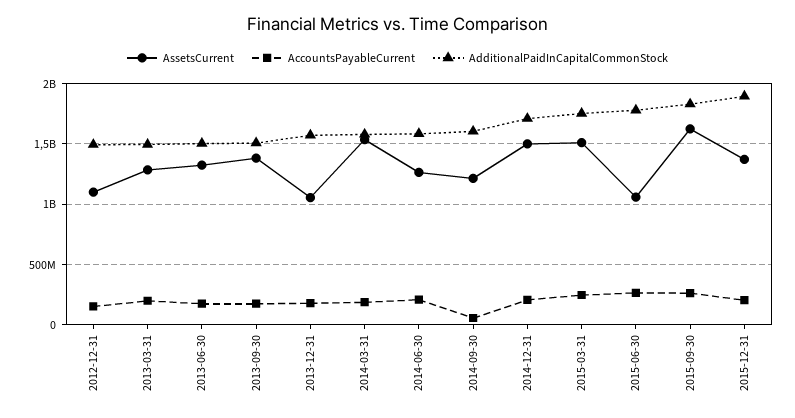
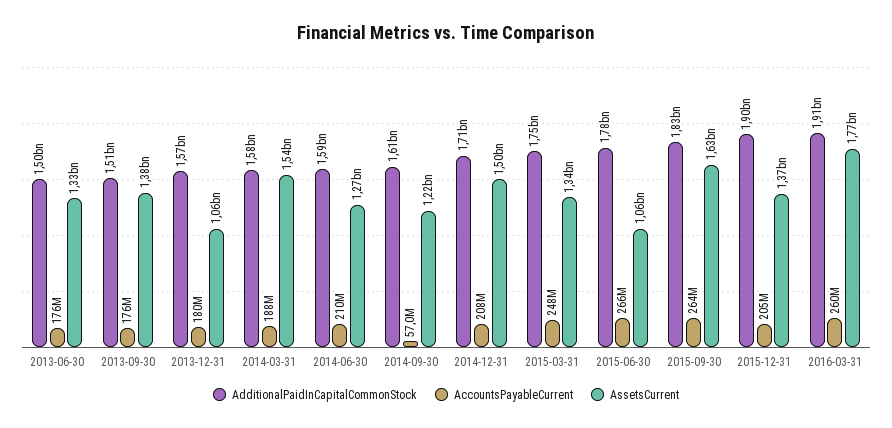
AssetsCurrent, 2012-12-31: 1100000000 -> none
AccountsPayableCurrent, 2012-12-31: 150000000 -> none
AdditionalPaidInCapitalCommonStock, 2012-12-31: 1500000000 -> none
AssetsCurrent, 2013-03-31: 1300000000 -> none
AccountsPayableCurrent, 2013-03-31: 200000000 -> none
AdditionalPaidInCapitalCommonStock, 2013-03-31: 1500000000 -> none
AssetsCurrent, 2015-03-31: 1500000000 -> 1340000000
AdditionalPaidInCapitalCommonStock, 2016-03-31: none -> 1910000000
AccountsPayableCurrent, 2016-03-31: none -> 260000000
AssetsCurrent, 2016-03-31: none -> 1770000000

